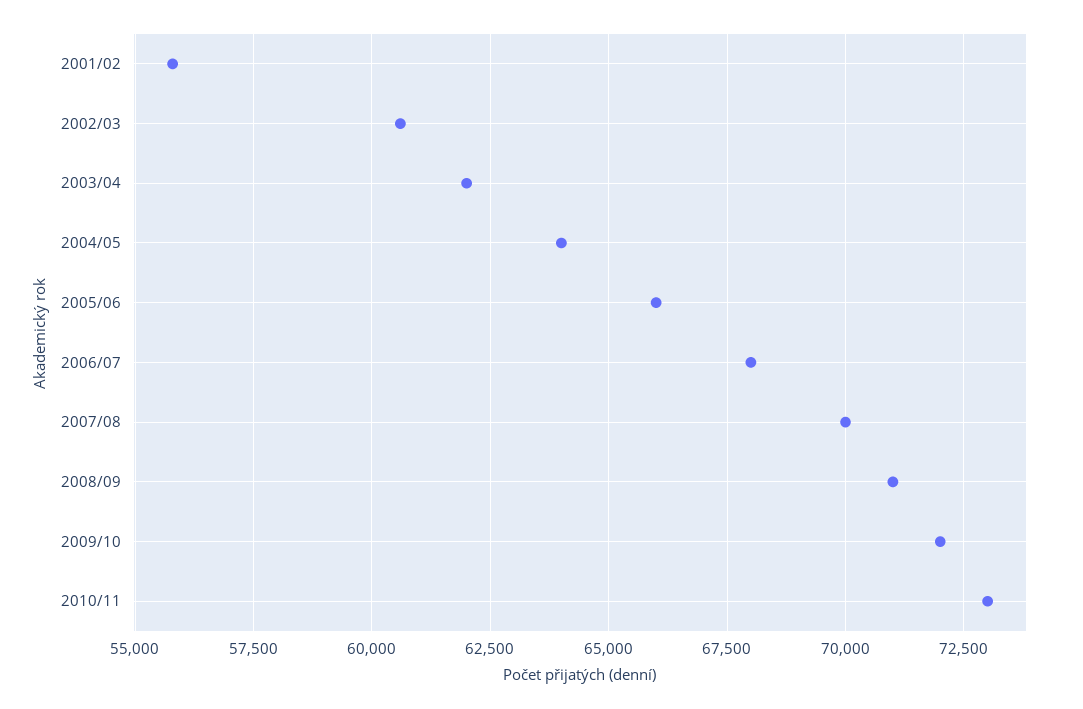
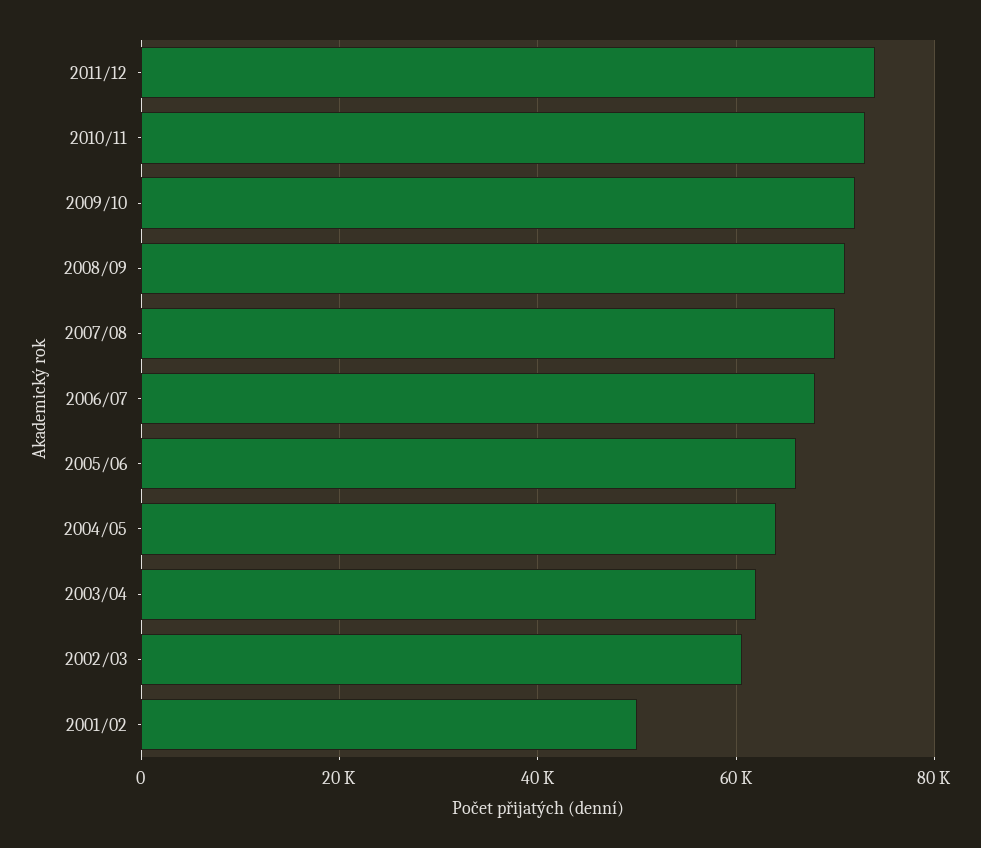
2001/02: 55750 -> 50000
2011/12: none -> 74000

